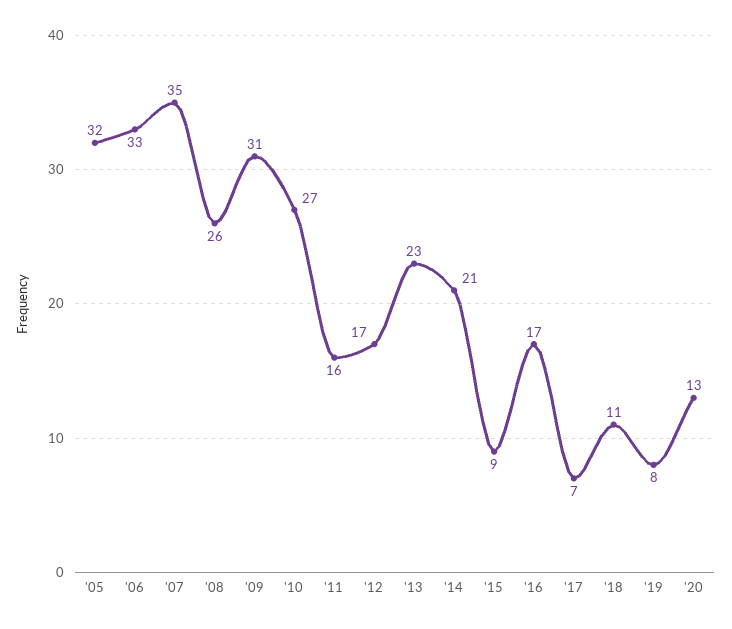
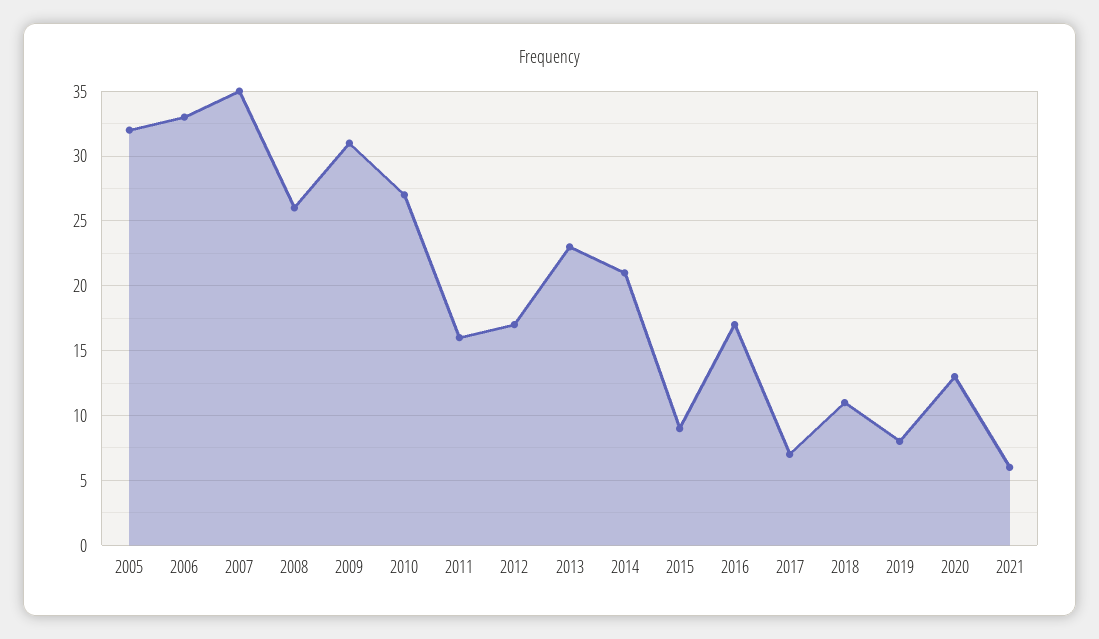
2021: none -> 6

